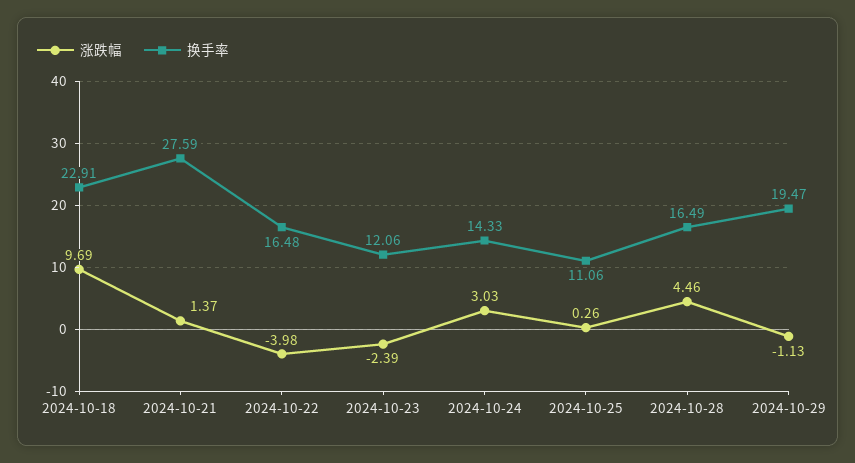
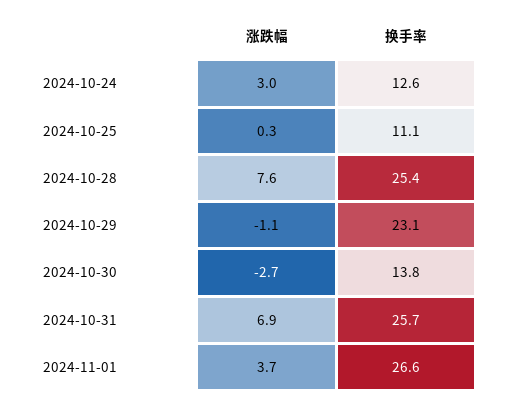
涨跌幅, 2024-10-18: 9.69 -> none
换手率, 2024-10-18: 22.91 -> none
涨跌幅, 2024-10-21: 1.37 -> none
换手率, 2024-10-21: 27.59 -> none
涨跌幅, 2024-10-22: -3.98 -> none
换手率, 2024-10-22: 16.48 -> none
涨跌幅, 2024-10-23: -2.39 -> none
换手率, 2024-10-23: 12.06 -> none
换手率, 2024-10-24: 14.33 -> 12.6
涨跌幅, 2024-10-28: 4.46 -> 7.6
换手率, 2024-10-28: 16.49 -> 25.4
换手率, 2024-10-29: 19.47 -> 23.1
涨跌幅, 2024-10-30: none -> -2.7
换手率, 2024-10-30: none -> 13.8
涨跌幅, 2024-10-31: none -> 6.9
换手率, 2024-10-31: none -> 25.7
涨跌幅, 2024-11-01: none -> 3.7
换手率, 2024-11-01: none -> 26.6

